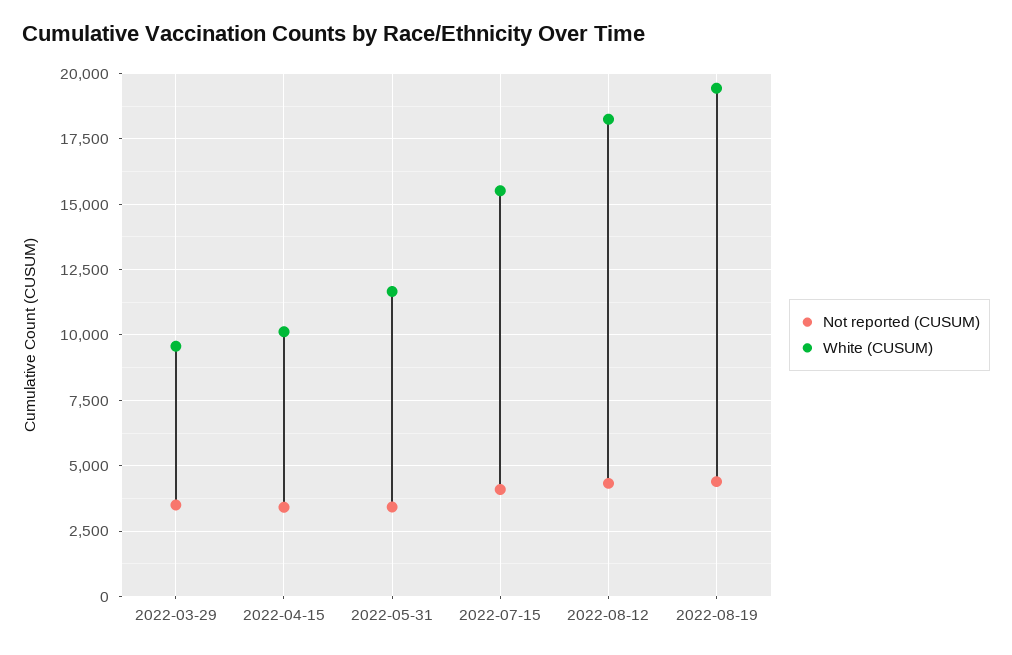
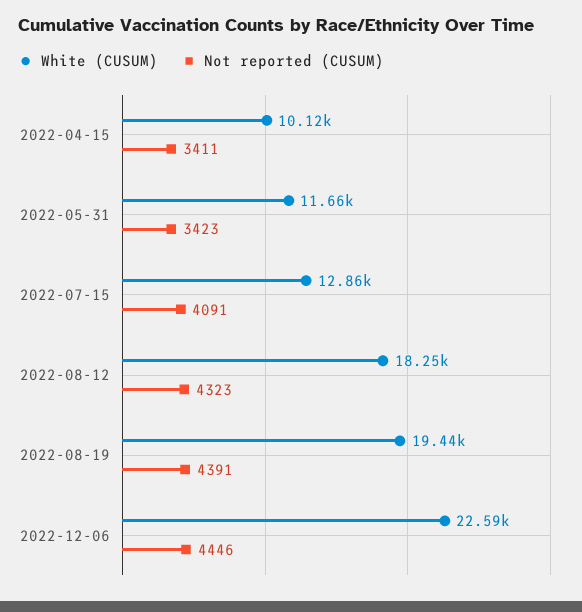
Not reported (CUSUM), 2022-03-29: 3500 -> none
White (CUSUM), 2022-03-29: 9500 -> none
White (CUSUM), 2022-07-15: 15500 -> 12860
White (CUSUM), 2022-12-06: none -> 22590
Not reported (CUSUM), 2022-12-06: none -> 4446

